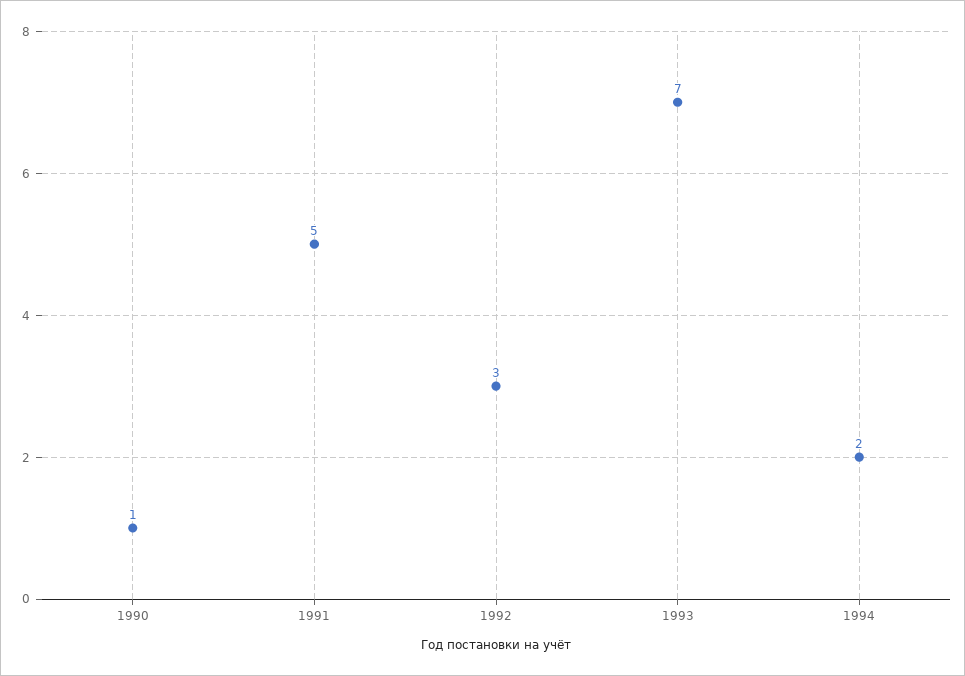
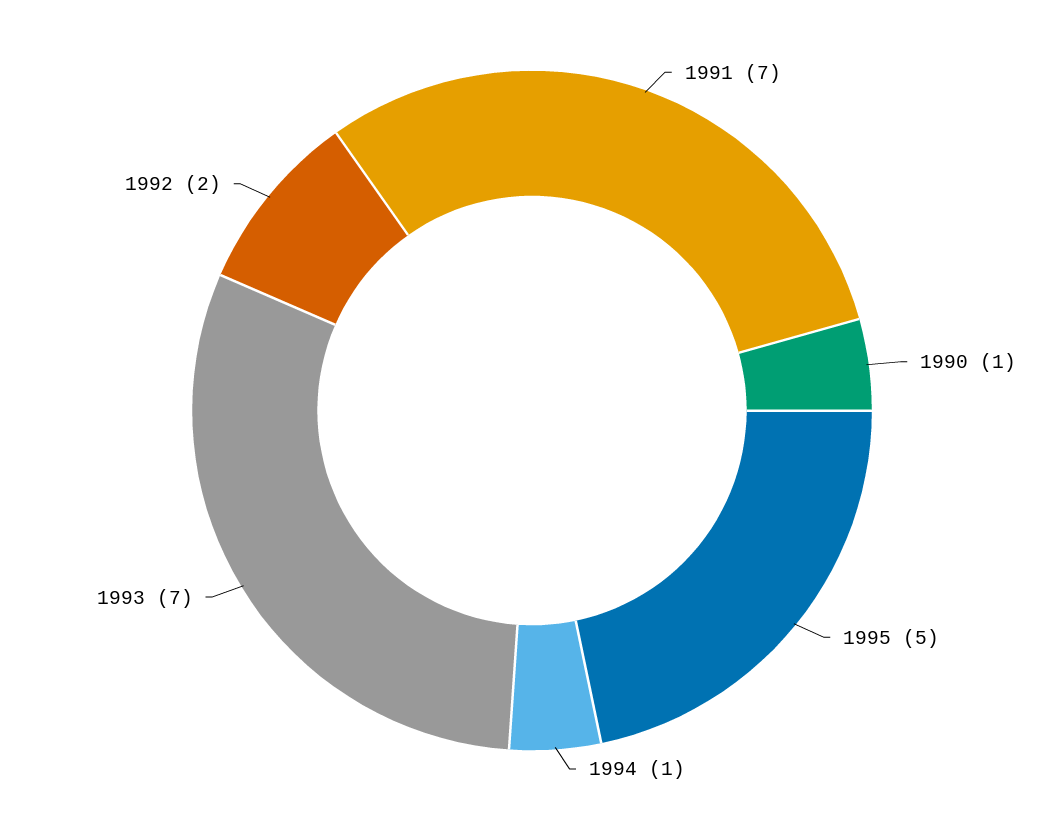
1991: 5 -> 7
1992: 3 -> 2
1994: 2 -> 1
1995: none -> 5

